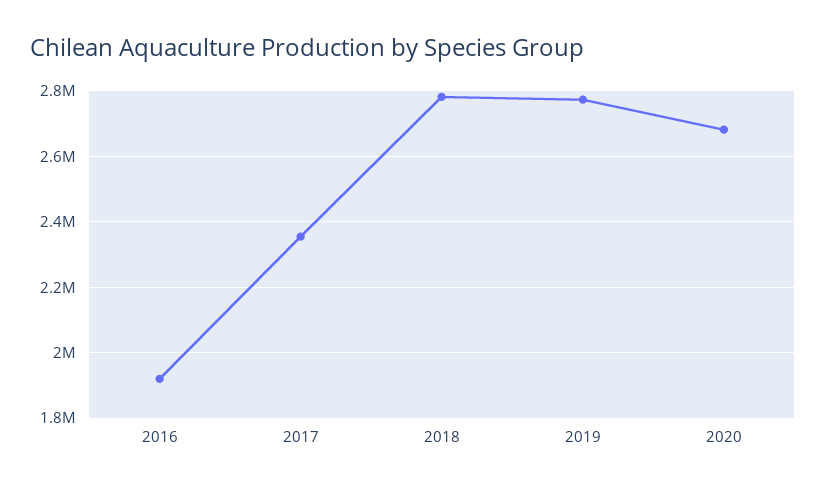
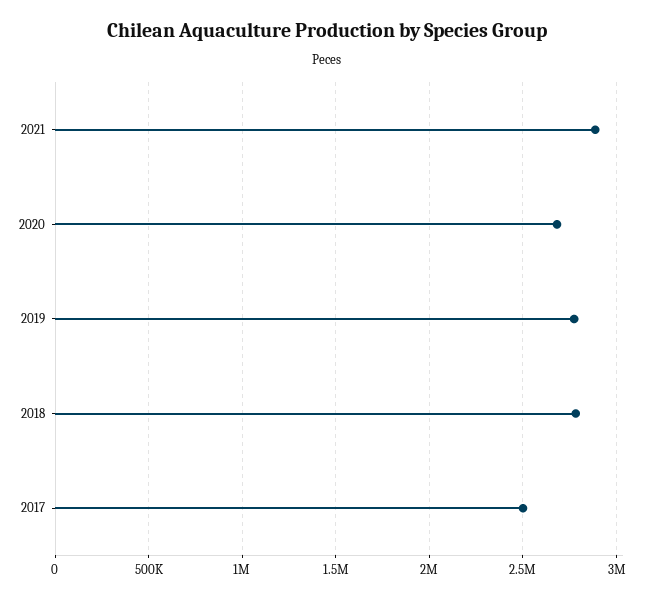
2016: 1920000 -> none
2017: 2360000 -> 2500000
2021: none -> 2900000

